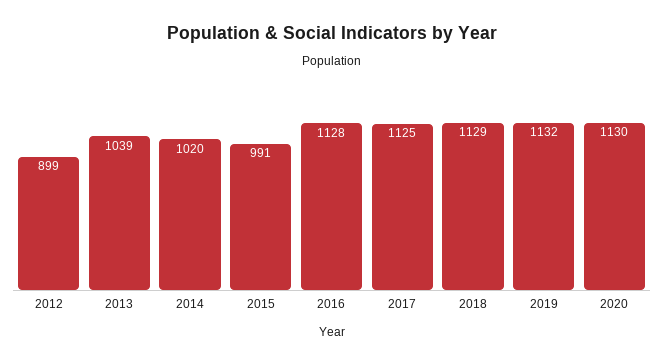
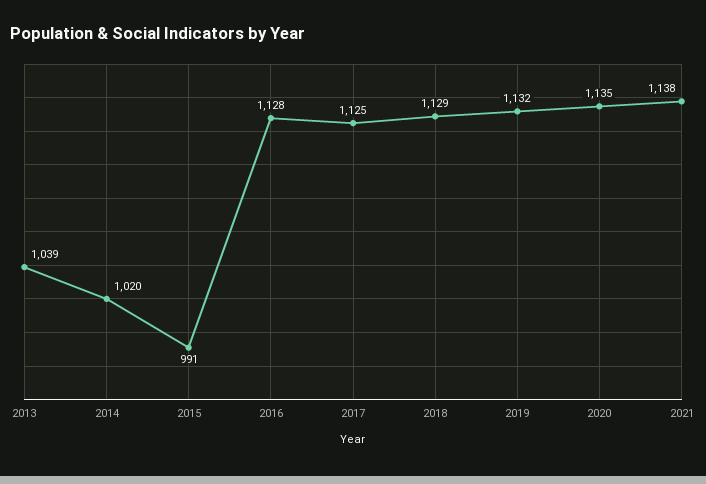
2012: 899 -> none
2020: 1130 -> 1135
2021: none -> 1138

